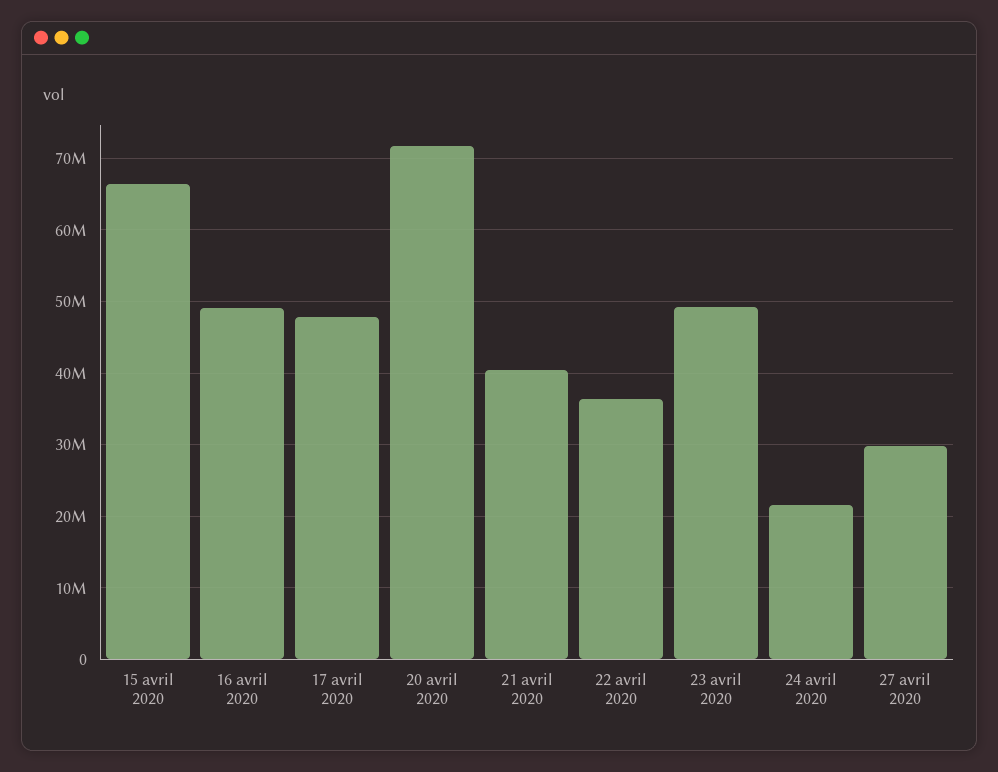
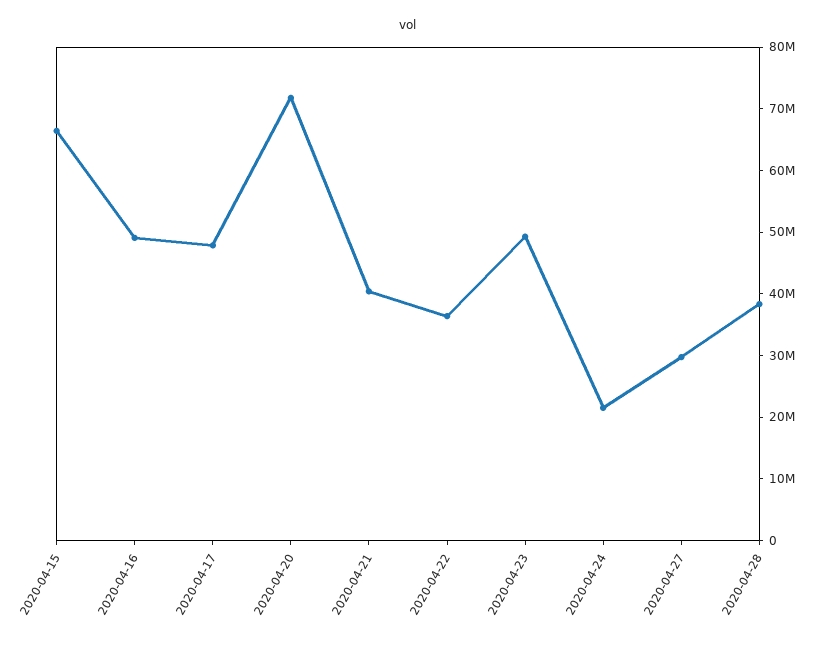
2020-04-28: none -> 38000000

